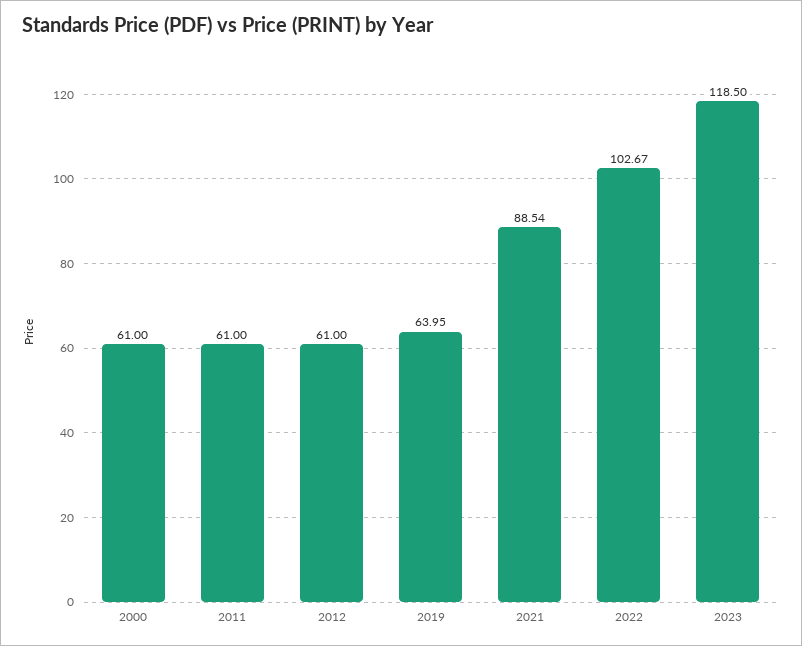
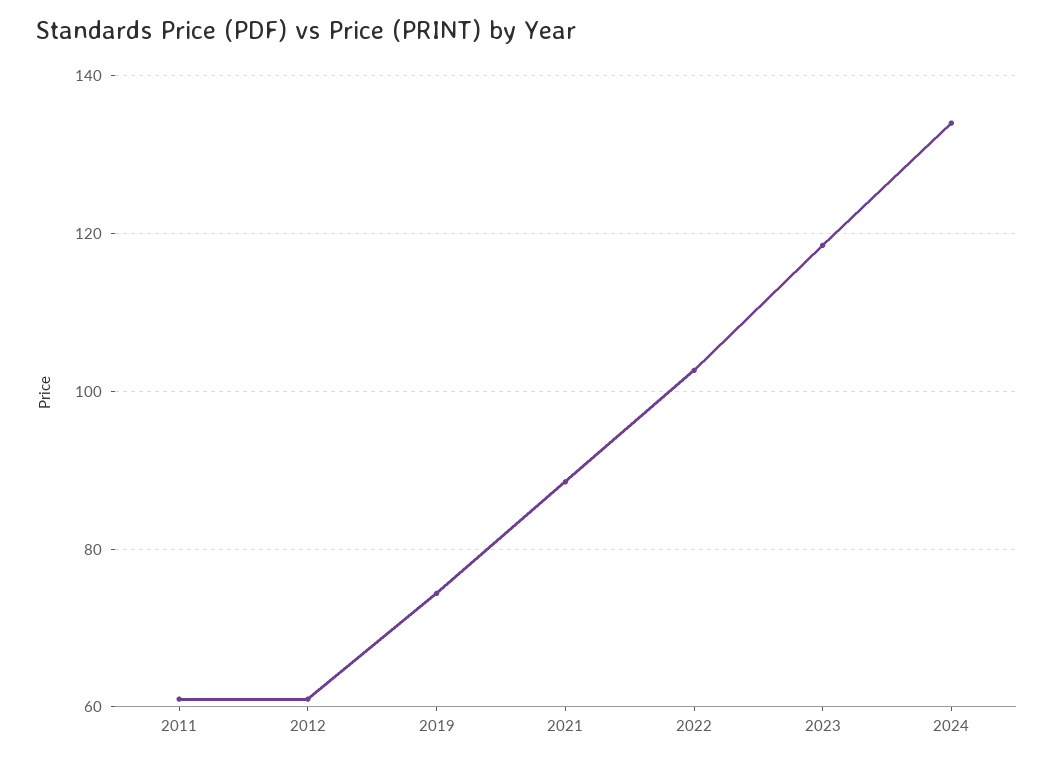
2000: 61 -> none
2019: 63.95 -> 74
2024: none -> 134

